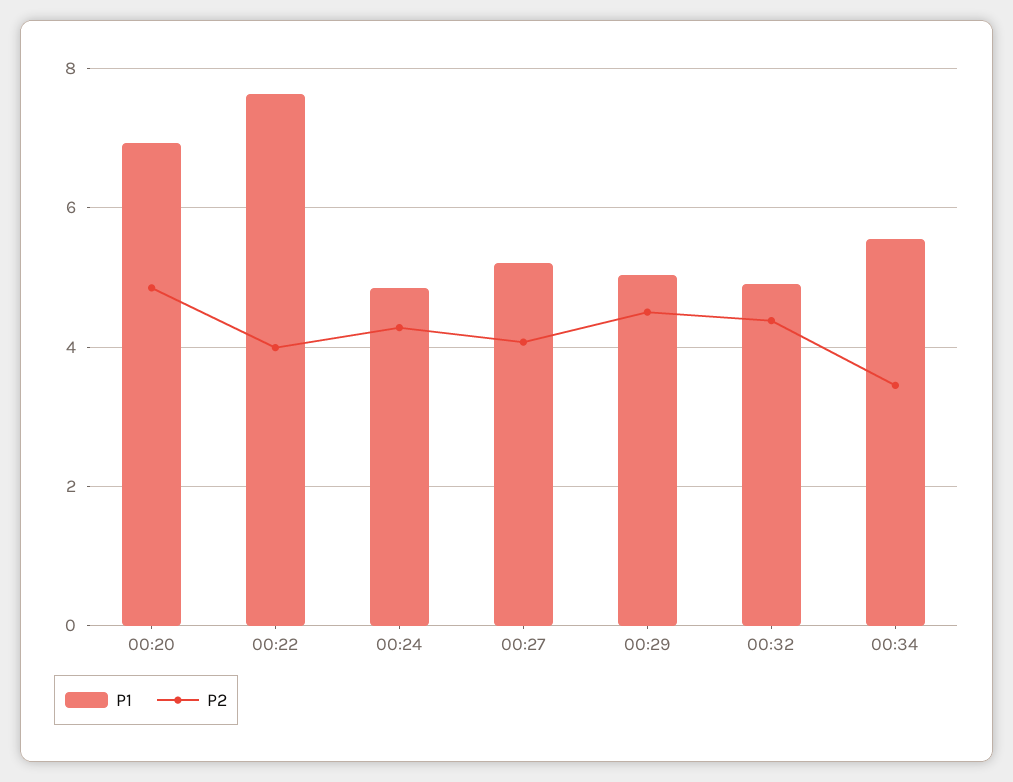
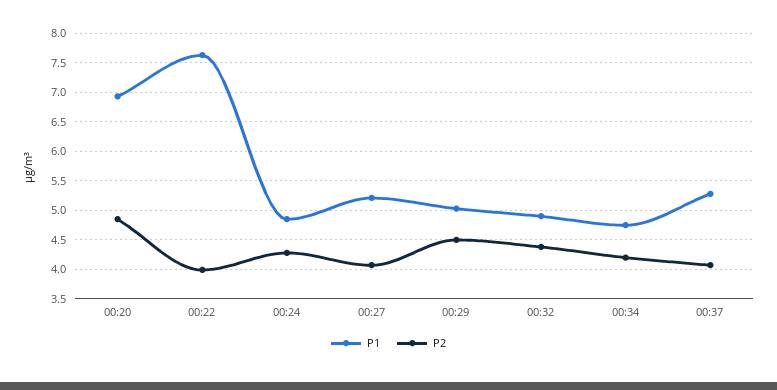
P1, 00:34: 5.6 -> 4.75
P2, 00:34: 3.4 -> 4.25
P1, 00:37: none -> 5.25
P2, 00:37: none -> 4

